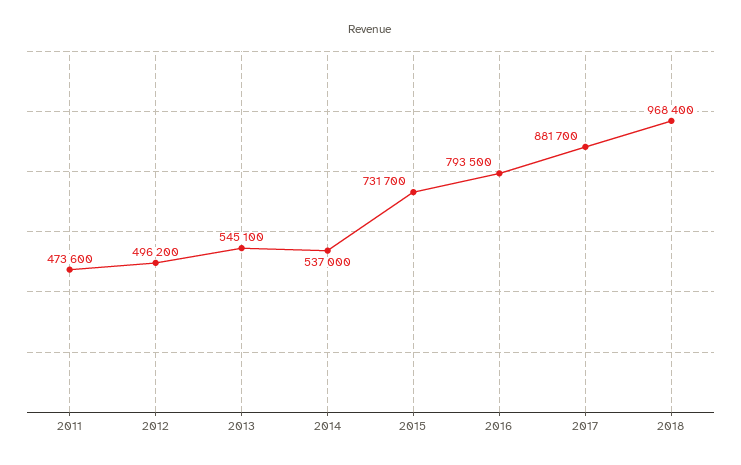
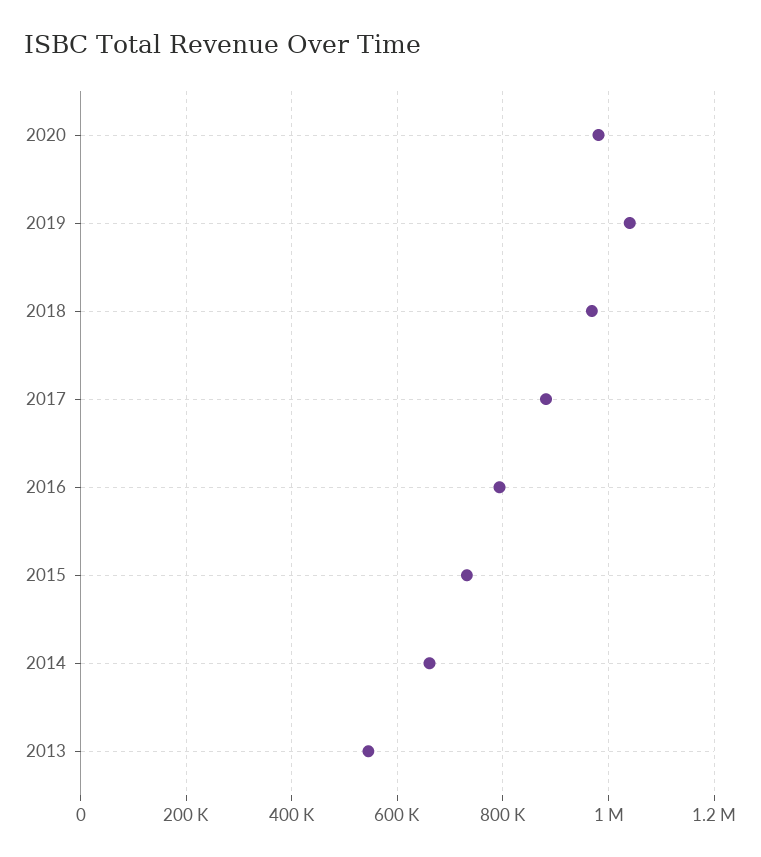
2011: 473600 -> none
2012: 496200 -> none
2014: 537000 -> 660000
2020: none -> 980000
2019: none -> 1040000

